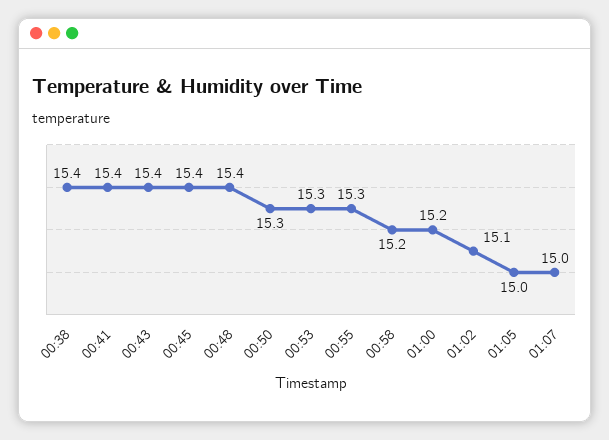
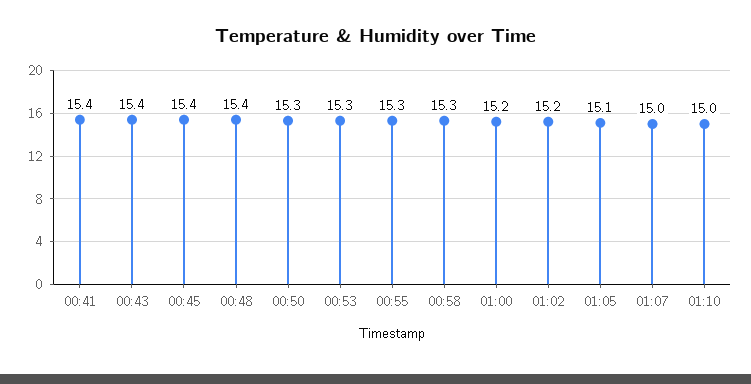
00:38: 15.4 -> none
00:58: 15.2 -> 15.3
01:02: 15.1 -> 15.2
01:05: 15 -> 15.1
01:10: none -> 15

